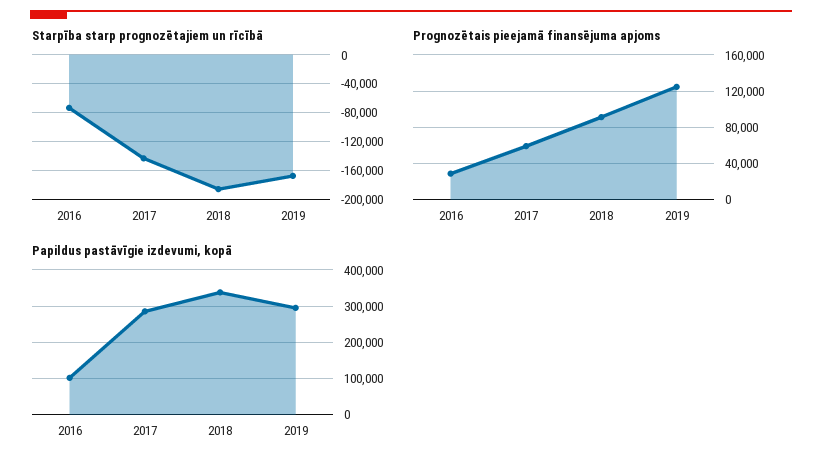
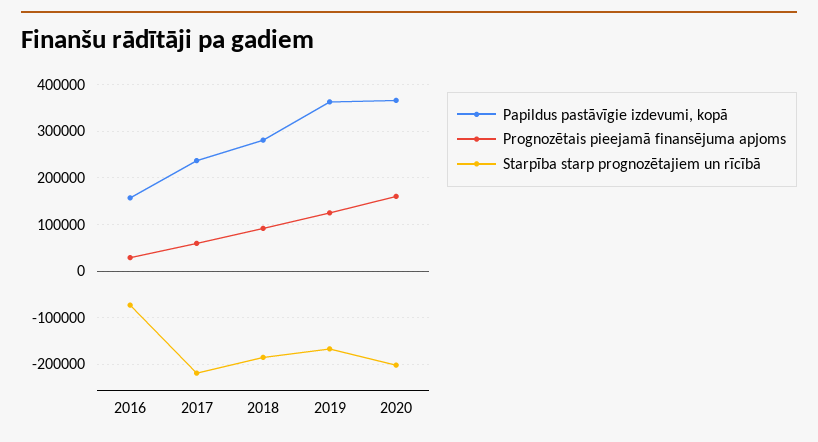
Starpība starp prognozētajiem un rīcībā, 2017: -140000 -> -220000
Papildus pastāvīgie izdevumi, kopā, 2016: 100000 -> 160000
Papildus pastāvīgie izdevumi, kopā, 2017: 280000 -> 240000
Papildus pastāvīgie izdevumi, kopā, 2018: 340000 -> 280000
Papildus pastāvīgie izdevumi, kopā, 2019: 300000 -> 360000
Papildus pastāvīgie izdevumi, kopā, 2020: none -> 360000
Prognozētais pieejamā finansējuma apjoms, 2020: none -> 160000
Starpība starp prognozētajiem un rīcībā, 2020: none -> -200000

